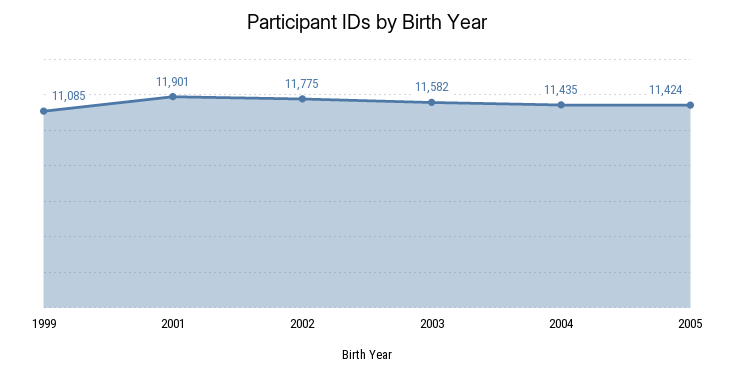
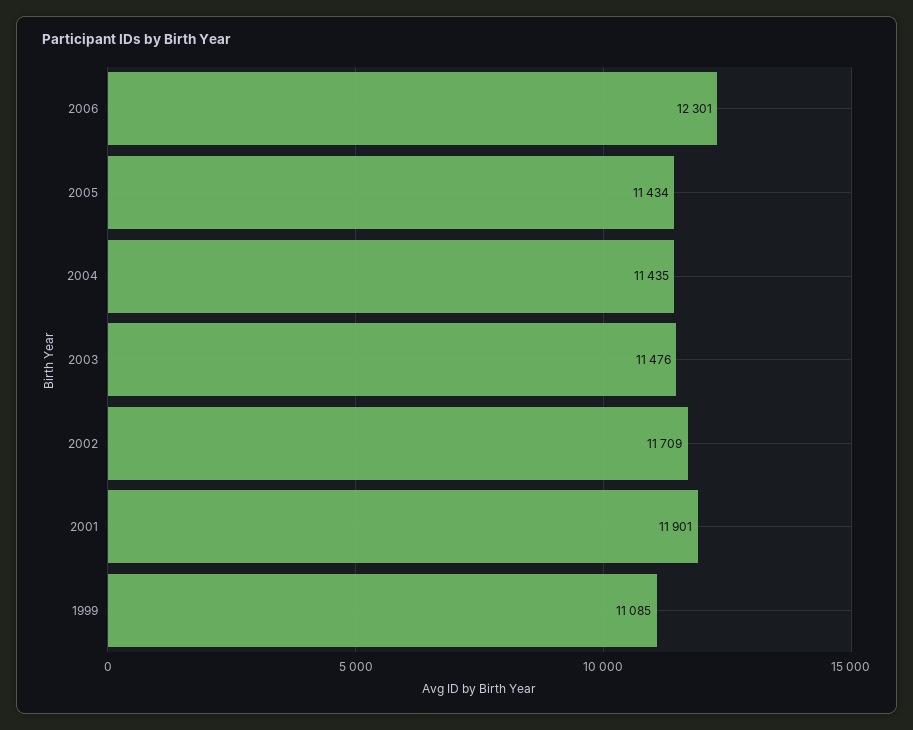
2002: 11775 -> 11709
2003: 11582 -> 11476
2005: 11424 -> 11434
2006: none -> 12301

